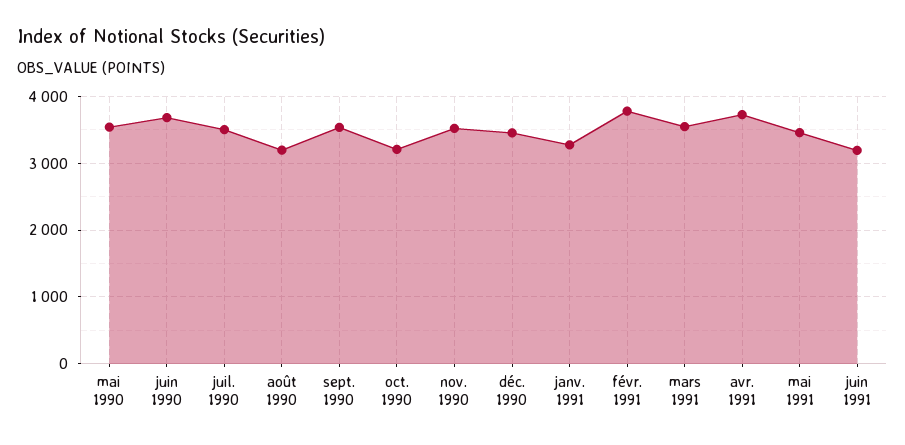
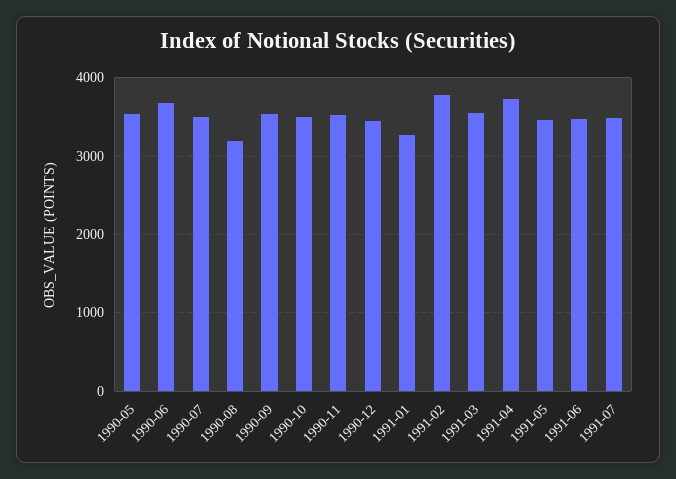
oct. 1990: 3200 -> 3500
juin 1991: 3200 -> 3500
1991-07: none -> 3500

